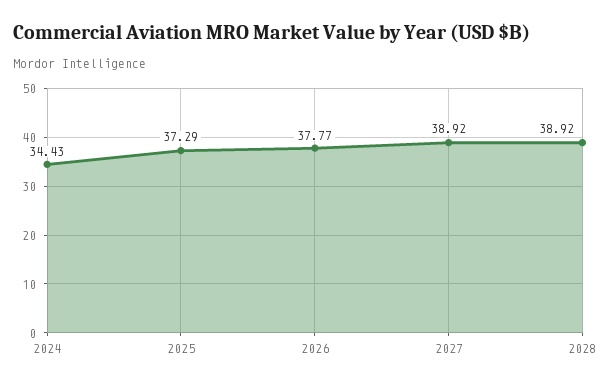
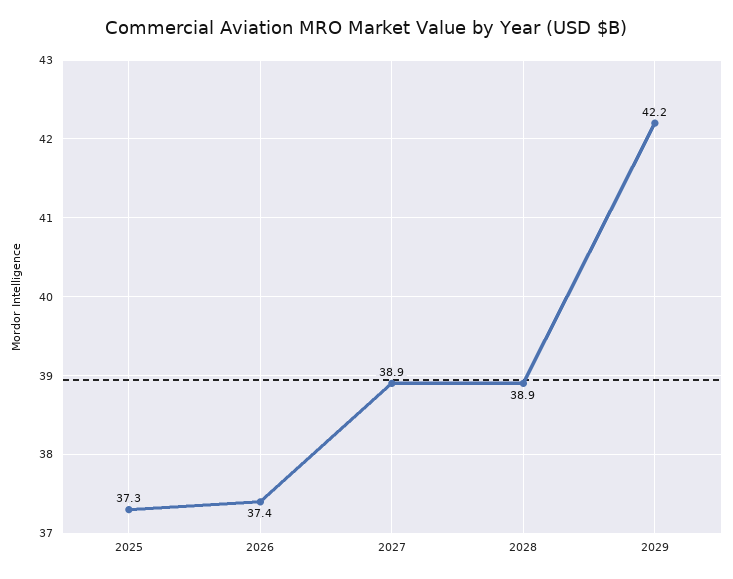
2024: 34.43 -> none
2026: 37.77 -> 37.4
2029: none -> 42.2

